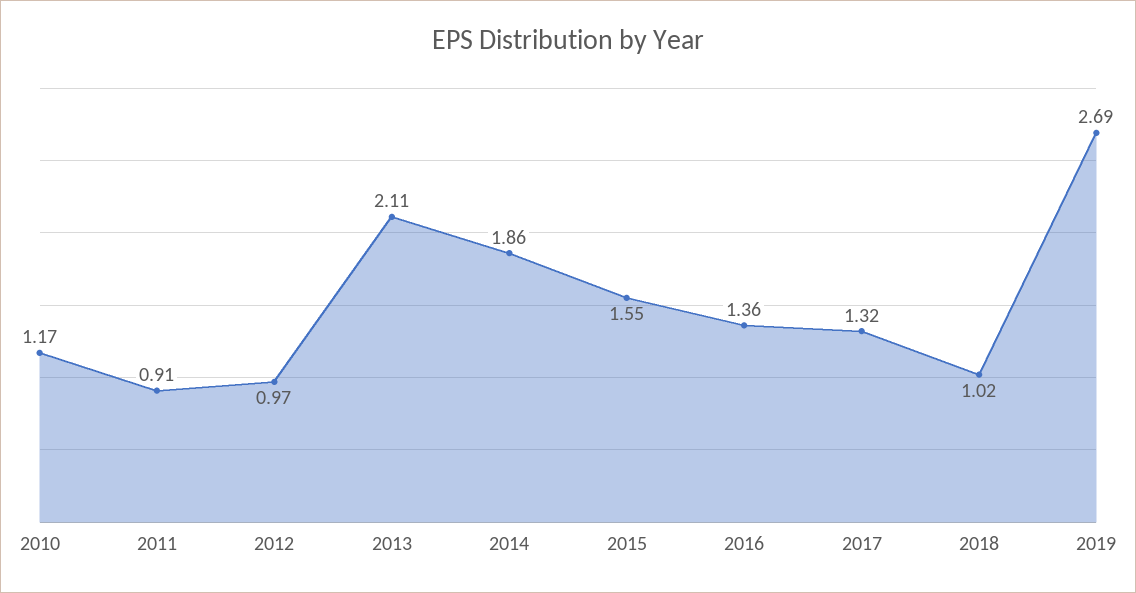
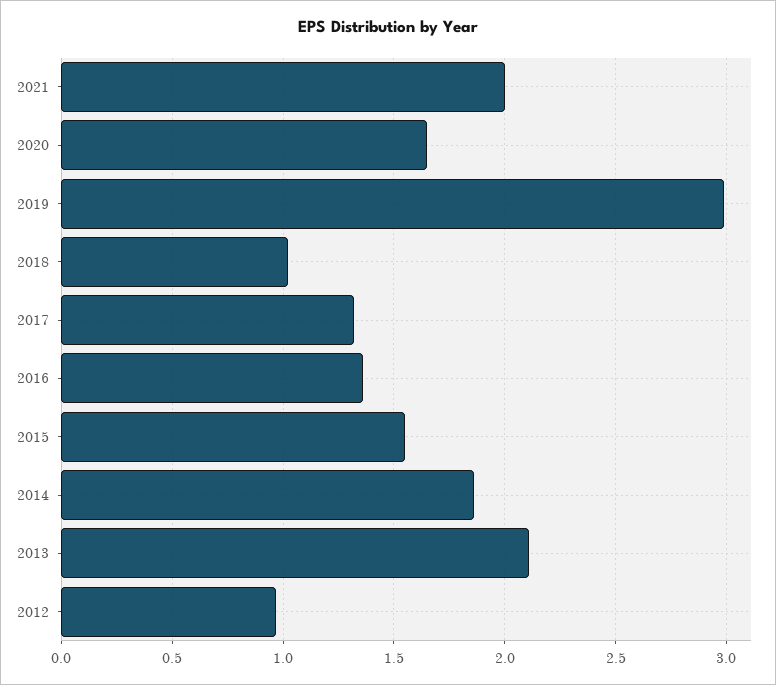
2010: 1.17 -> none
2011: 0.91 -> none
2019: 2.69 -> 3
2021: none -> 2
2020: none -> 1.65

